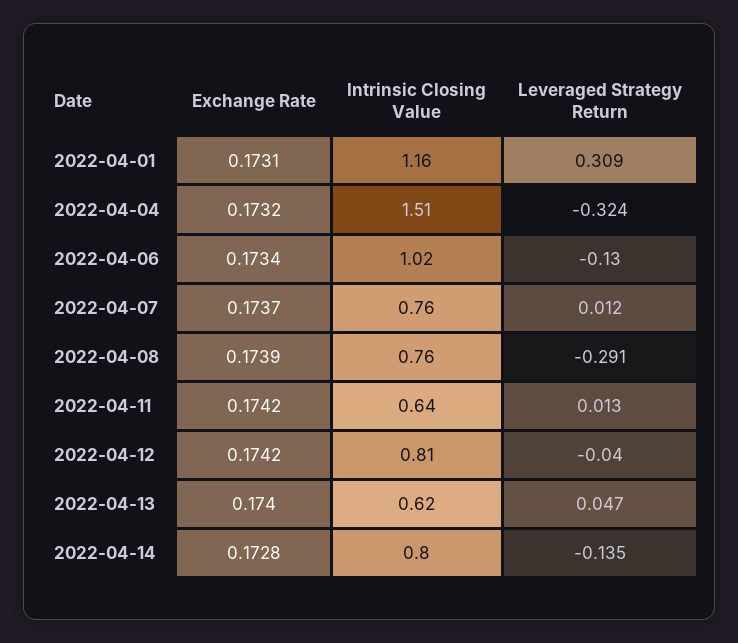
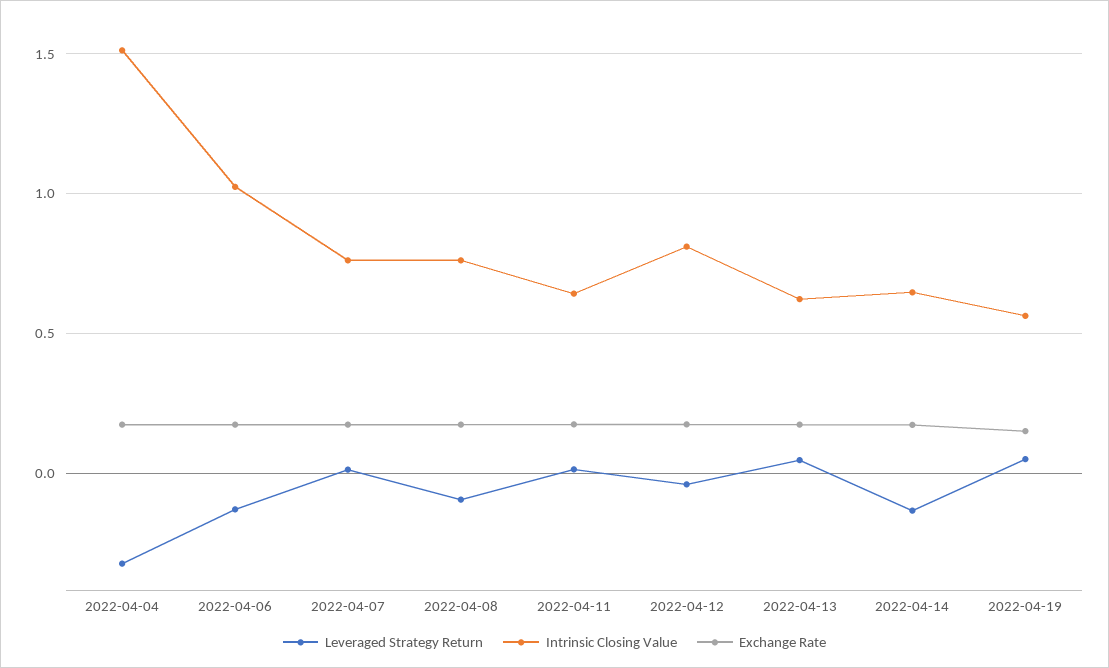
Exchange Rate, 2022-04-01: 0.1731 -> none
Intrinsic Closing Value, 2022-04-01: 1.16 -> none
Leveraged Strategy Return, 2022-04-01: 0.309 -> none
Leveraged Strategy Return, 2022-04-08: -0.291 -> -0.1
Intrinsic Closing Value, 2022-04-14: 0.8 -> 0.65
Leveraged Strategy Return, 2022-04-19: none -> 0.05
Intrinsic Closing Value, 2022-04-19: none -> 0.55
Exchange Rate, 2022-04-19: none -> 0.15

